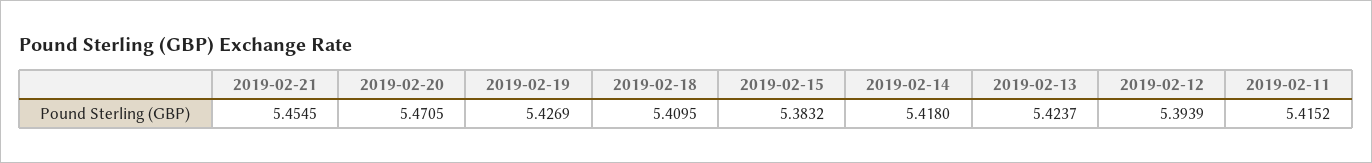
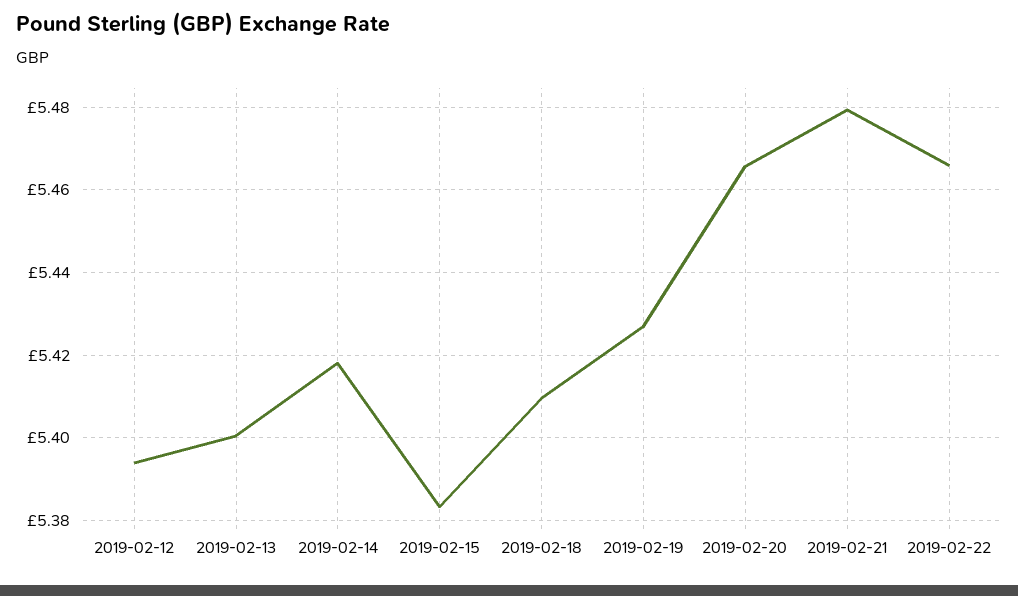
2019-02-21: 5.4545 -> 5.48
2019-02-20: 5.4705 -> 5.466
2019-02-13: 5.4237 -> 5.4
2019-02-11: 5.4152 -> none
2019-02-22: none -> 5.466

